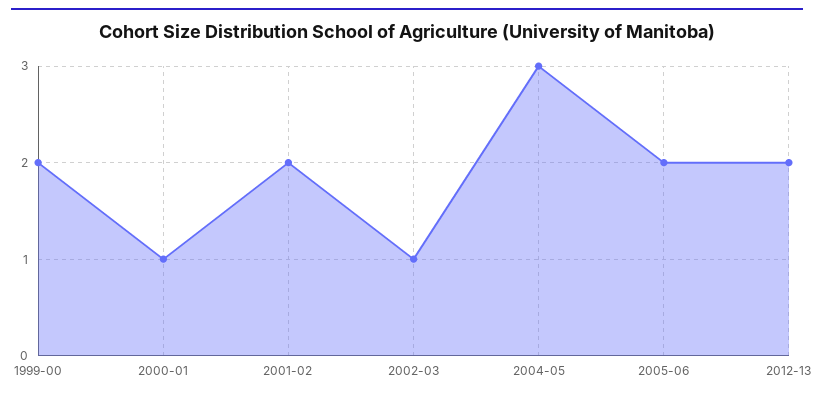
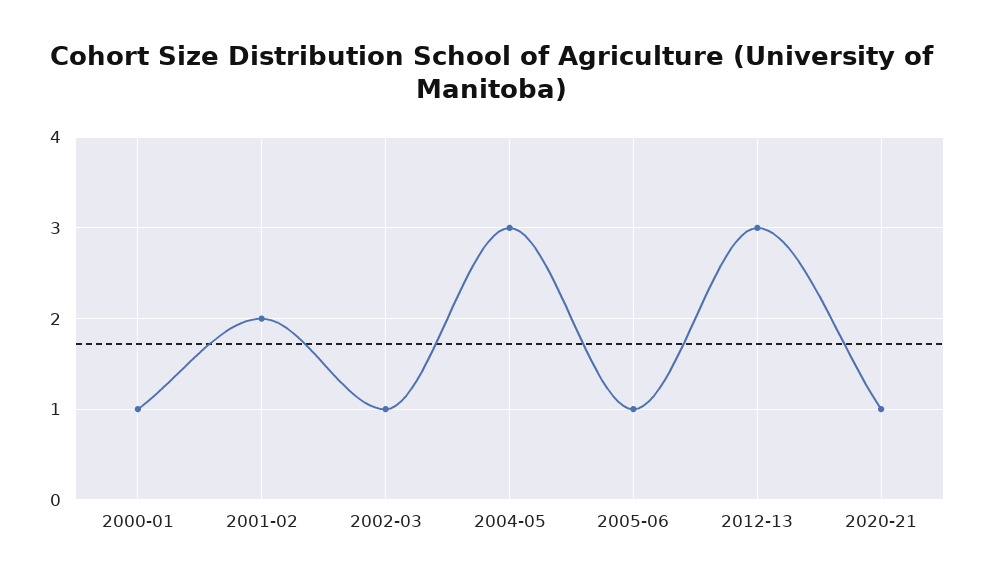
1999-00: 2 -> none
2005-06: 2 -> 1
2012-13: 2 -> 3
2020-21: none -> 1

